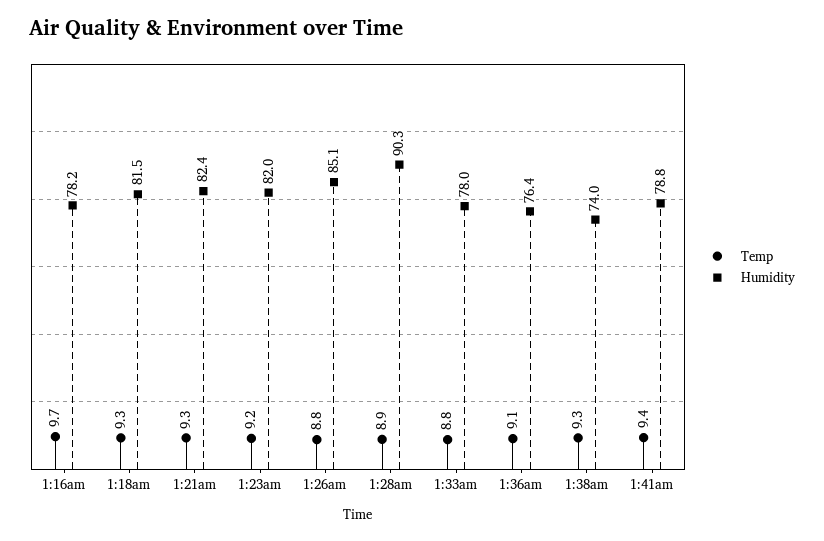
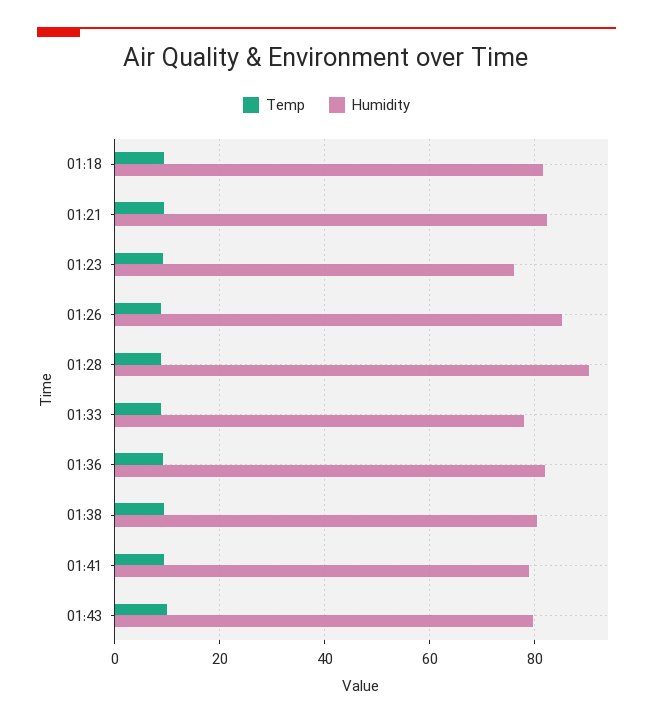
Temp, 1:16am: 9.7 -> none
Humidity, 1:16am: 78.2 -> none
Humidity, 1:23am: 82 -> 76
Humidity, 1:36am: 76.4 -> 82
Humidity, 1:38am: 74 -> 80
Temp, 01:43: none -> 10
Humidity, 01:43: none -> 80

